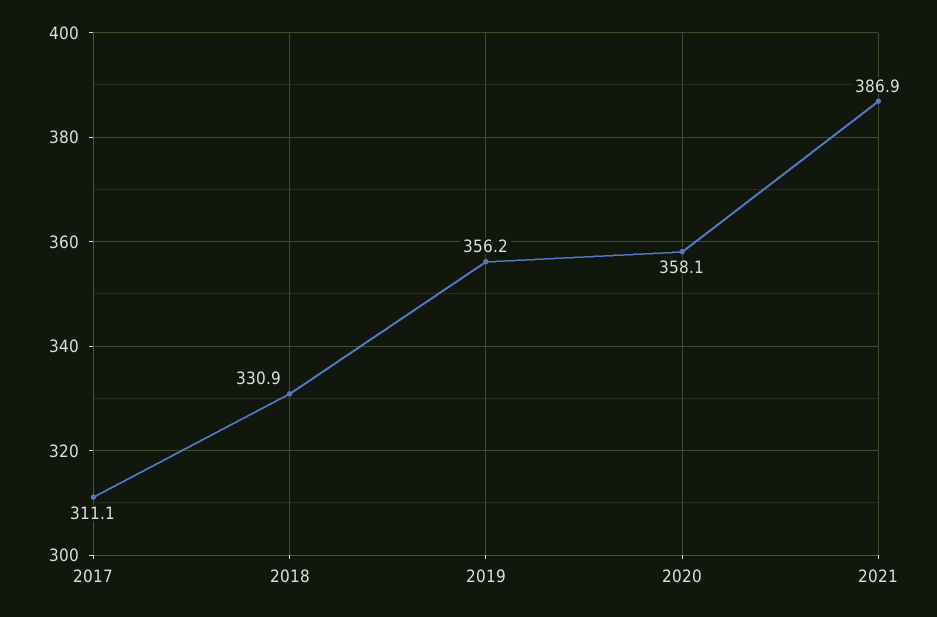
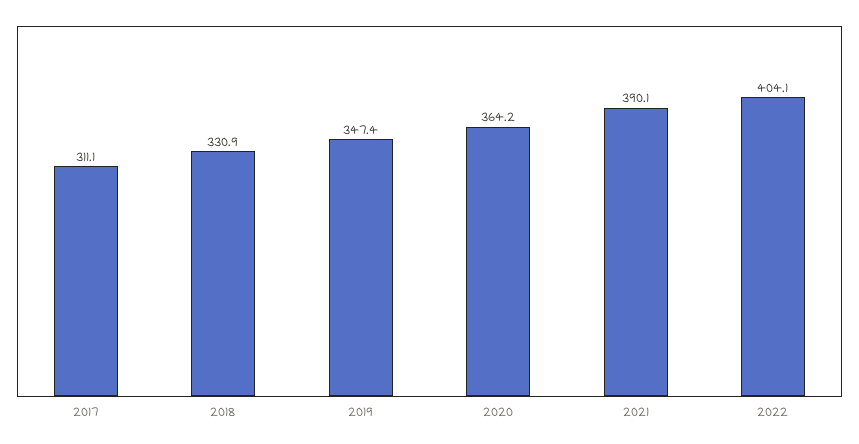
2019: 356.2 -> 347.4
2020: 358.1 -> 364.2
2021: 386.9 -> 390.1
2022: none -> 404.1

